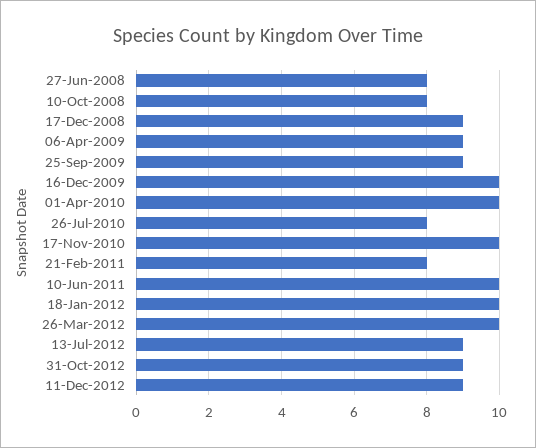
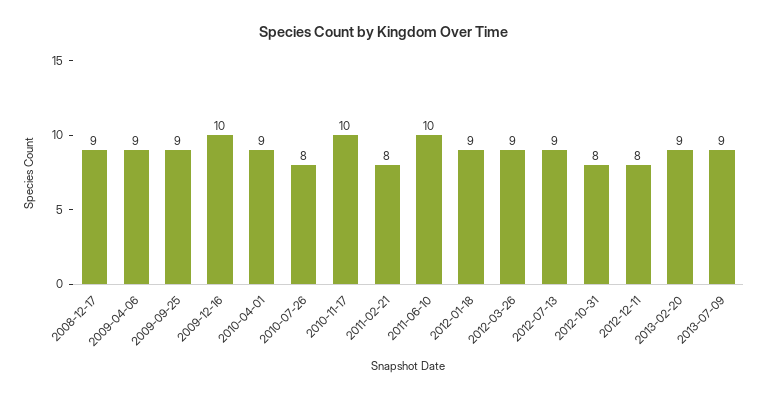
27-Jun-2008: 8 -> none
10-Oct-2008: 8 -> none
01-Apr-2010: 10 -> 9
18-Jan-2012: 10 -> 9
26-Mar-2012: 10 -> 9
31-Oct-2012: 9 -> 8
11-Dec-2012: 9 -> 8
2013-02-20: none -> 9
2013-07-09: none -> 9

